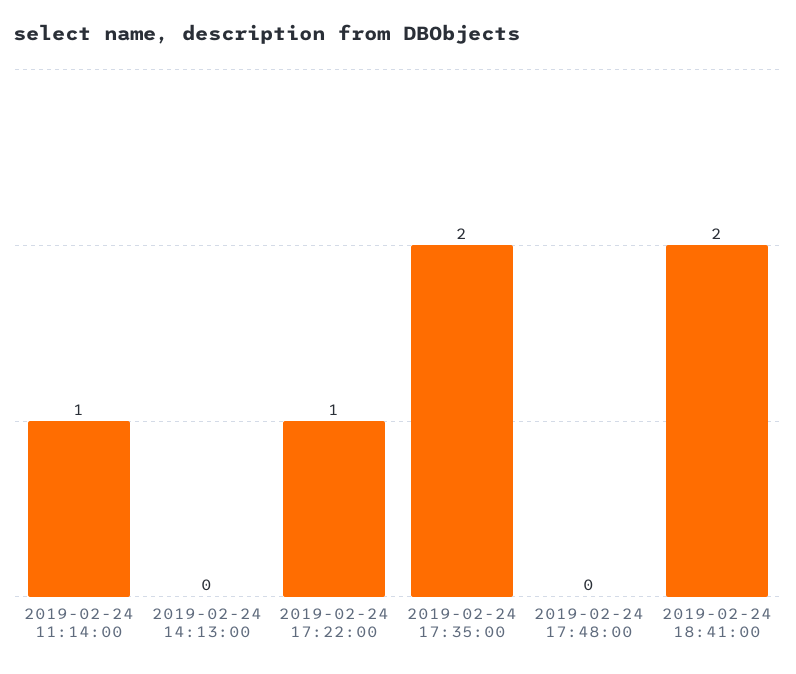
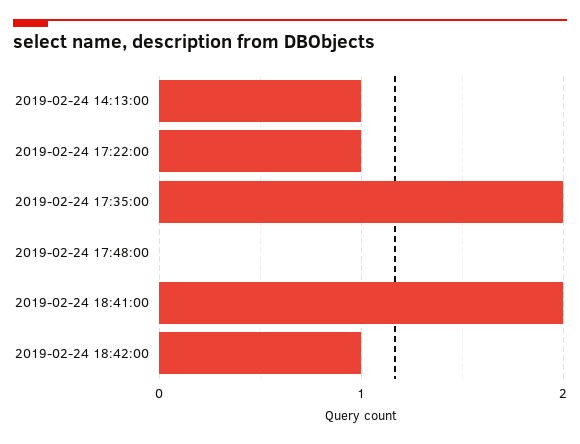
2019-02-24 11:14:00: 1 -> none
2019-02-24 14:13:00: 0 -> 1
2019-02-24 18:42:00: none -> 1

